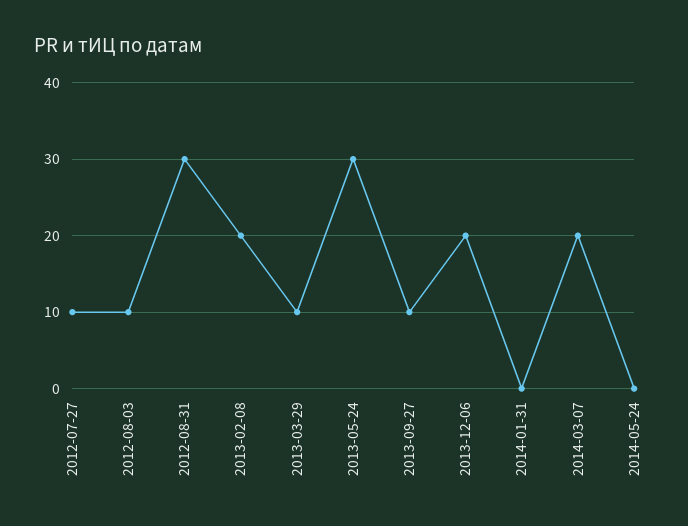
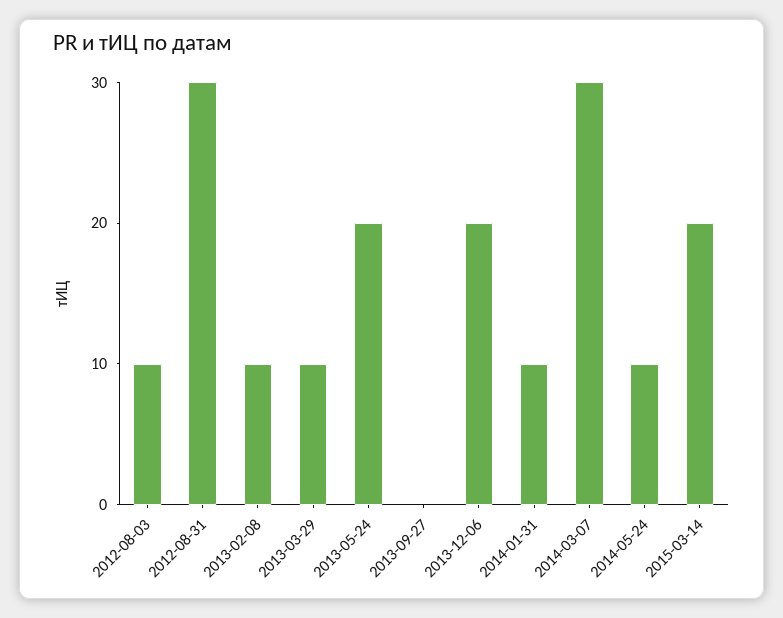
2012-07-27: 10 -> none
2013-02-08: 20 -> 10
2013-05-24: 30 -> 20
2013-09-27: 10 -> 0
2014-01-31: 0 -> 10
2014-03-07: 20 -> 30
2014-05-24: 0 -> 10
2015-03-14: none -> 20

